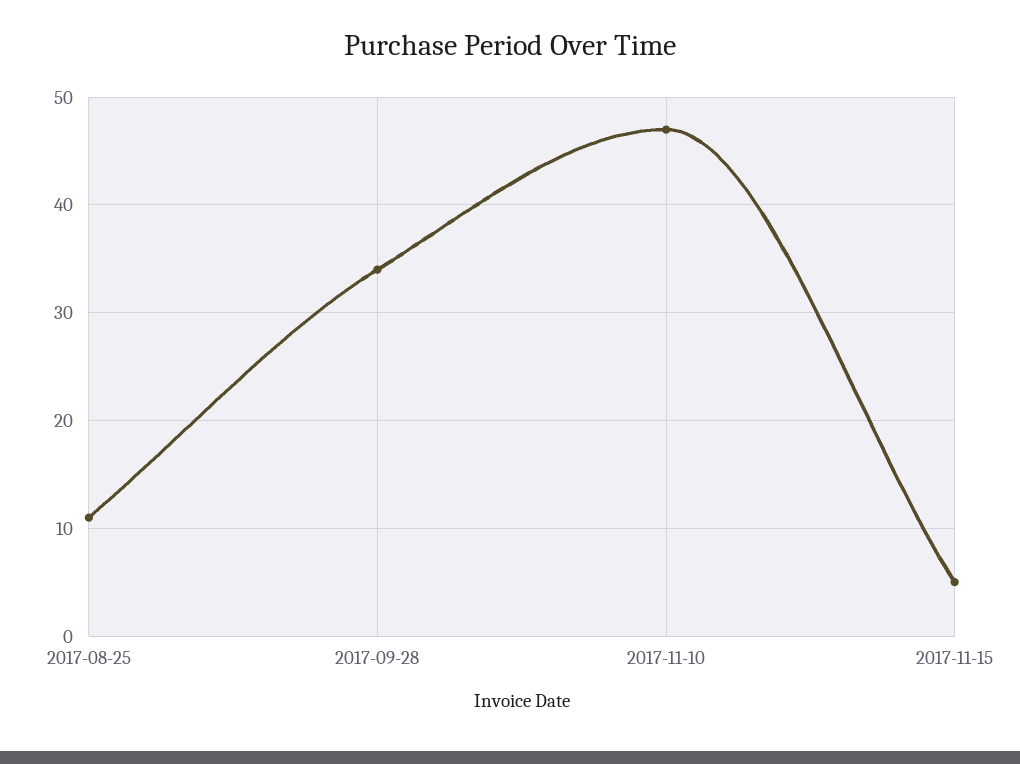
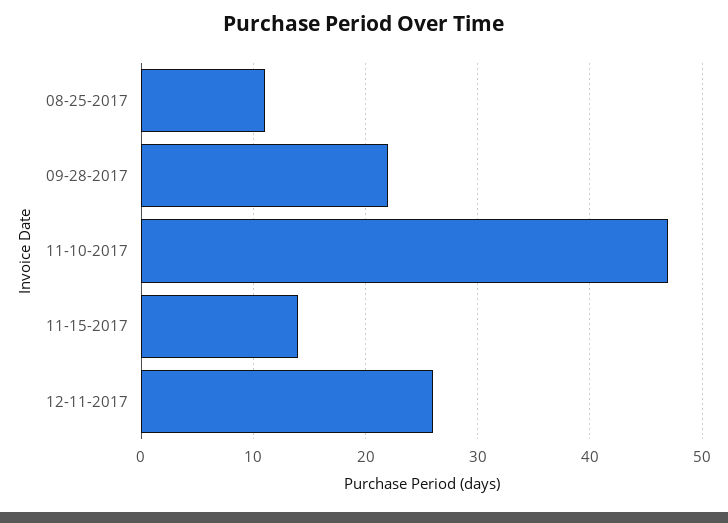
2017-09-28: 34 -> 22
2017-11-15: 5 -> 14
12-11-2017: none -> 26

